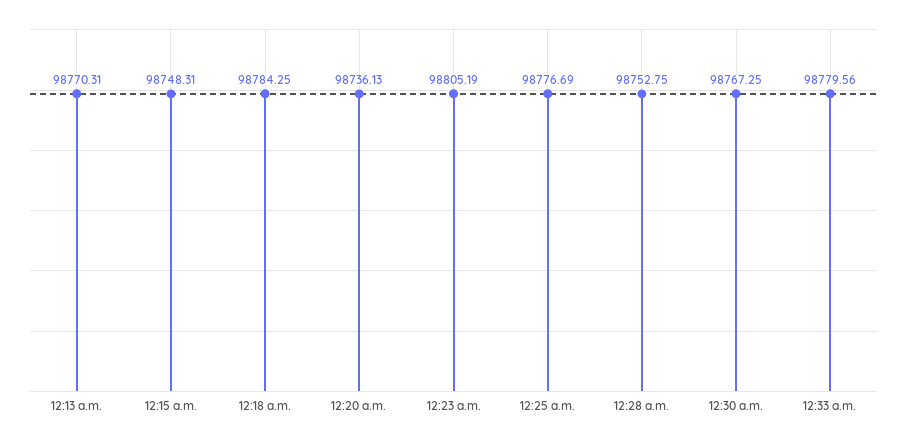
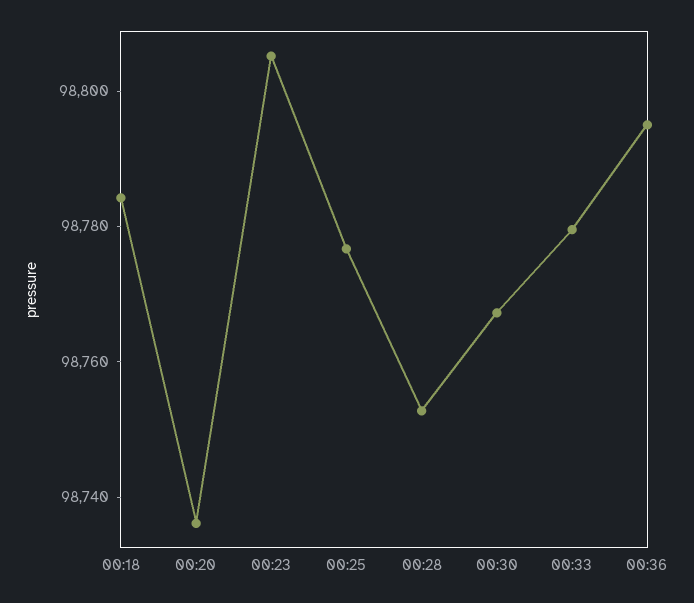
12:13 a.m.: 98770.31 -> none
12:15 a.m.: 98748.31 -> none
00:36: none -> 98795

